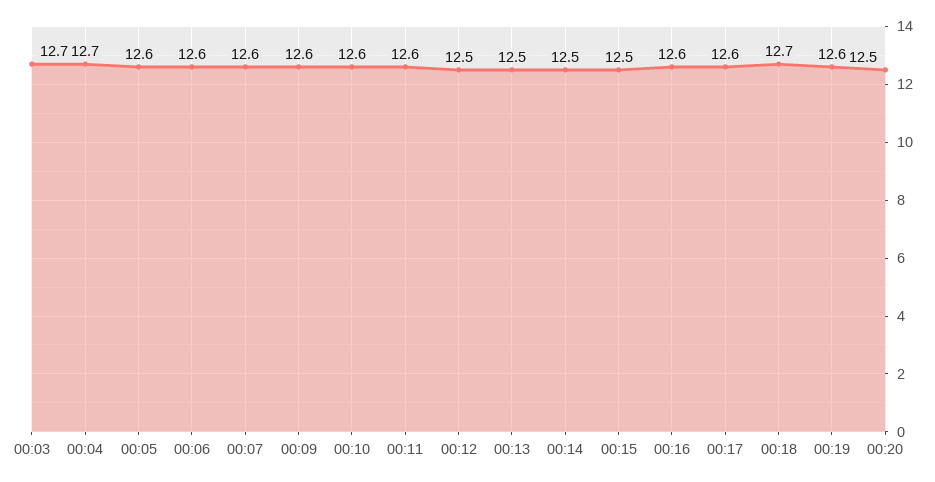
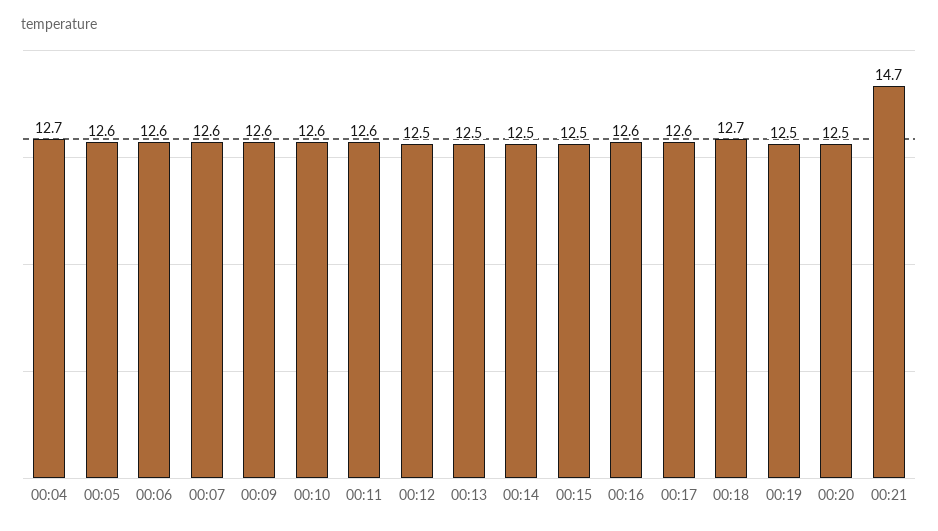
00:03: 12.7 -> none
00:19: 12.6 -> 12.5
00:21: none -> 14.7

